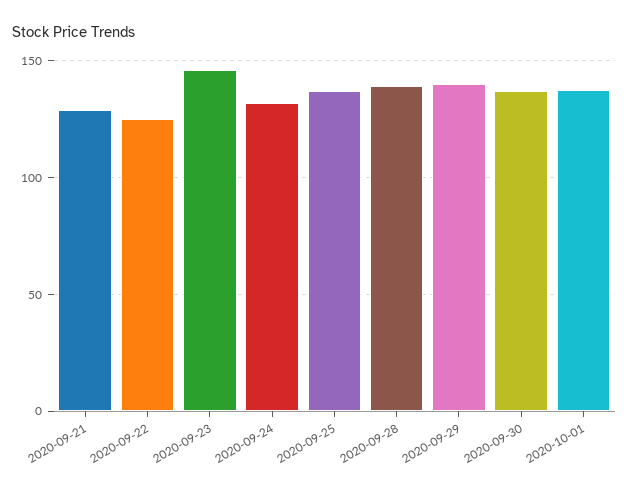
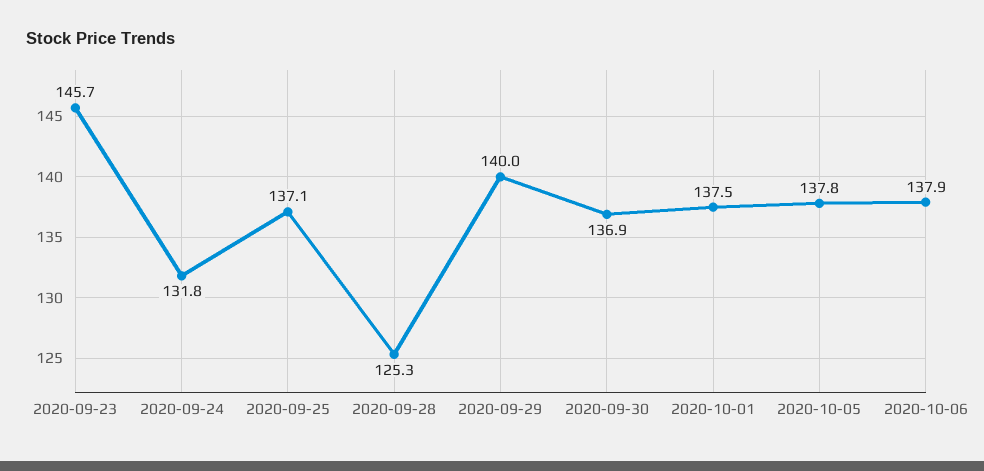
2020-09-21: 130 -> none
2020-09-22: 125 -> none
2020-09-28: 140 -> 125.3
2020-10-05: none -> 137.8
2020-10-06: none -> 137.9

